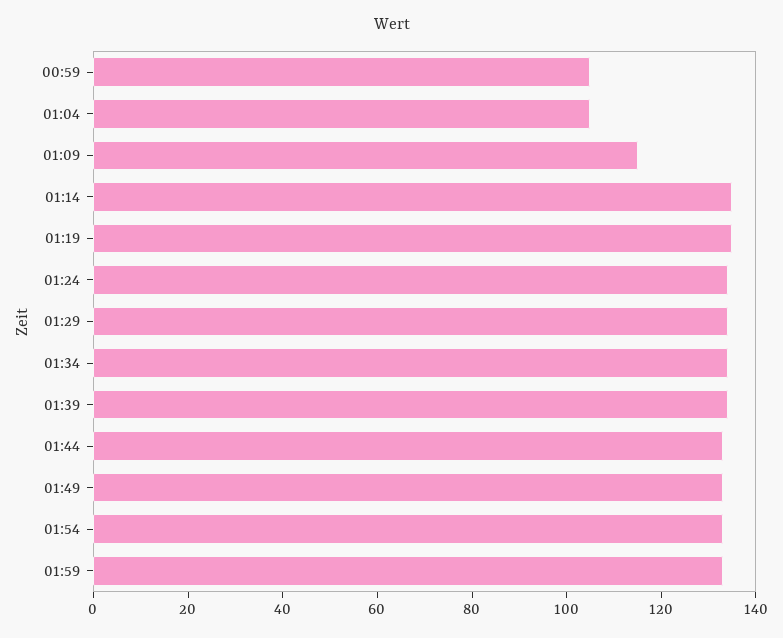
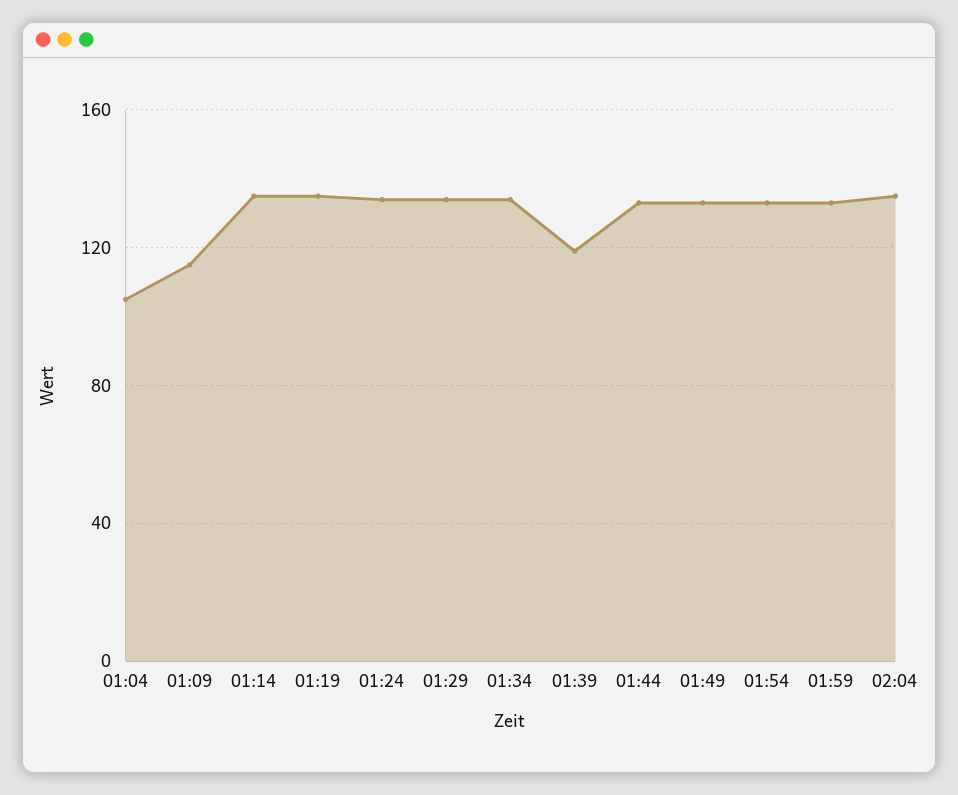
00:59: 105 -> none
01:39: 135 -> 120
02:04: none -> 135

